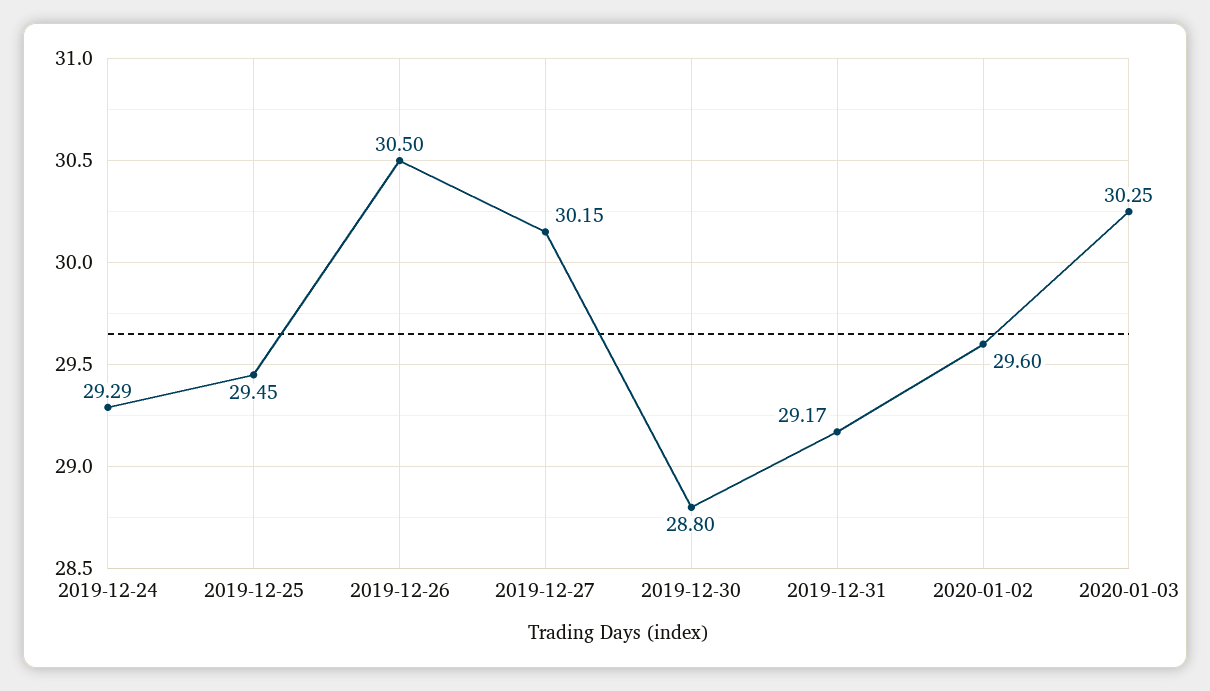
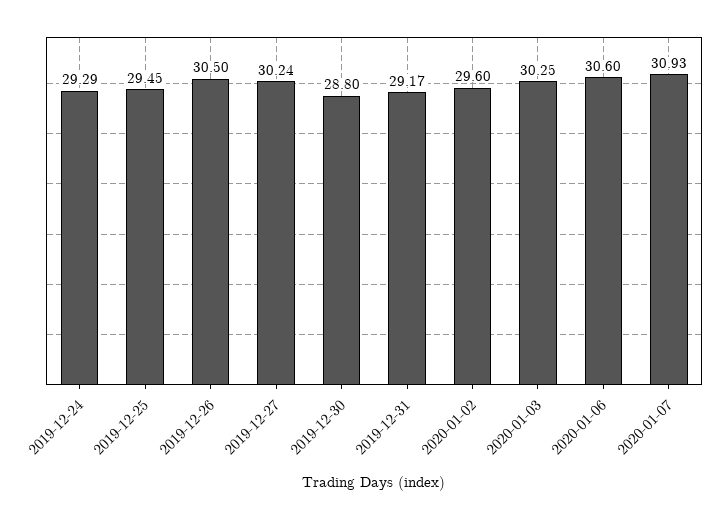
2019-12-27: 30.15 -> 30.24
2020-01-06: none -> 30.6
2020-01-07: none -> 30.93

